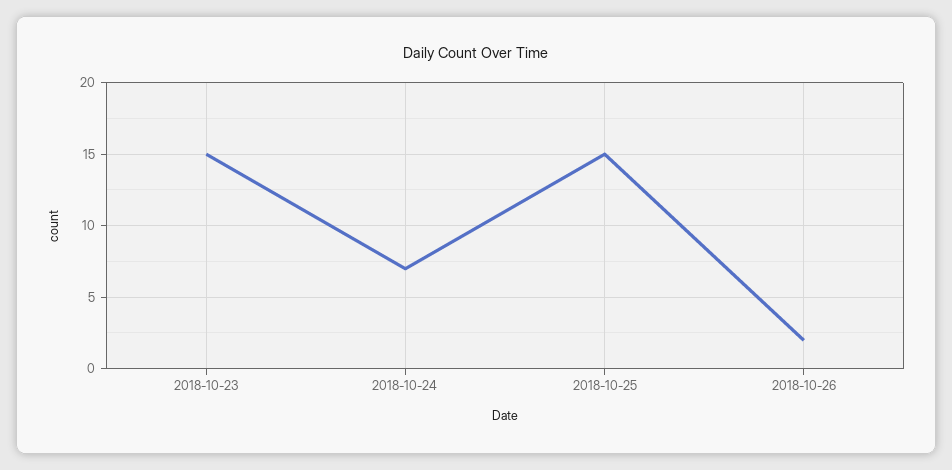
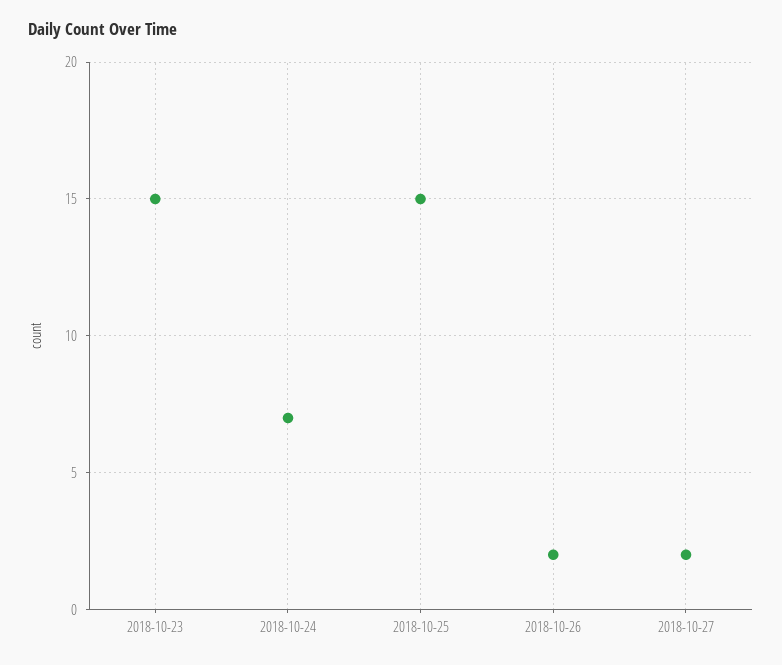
2018-10-27: none -> 2

